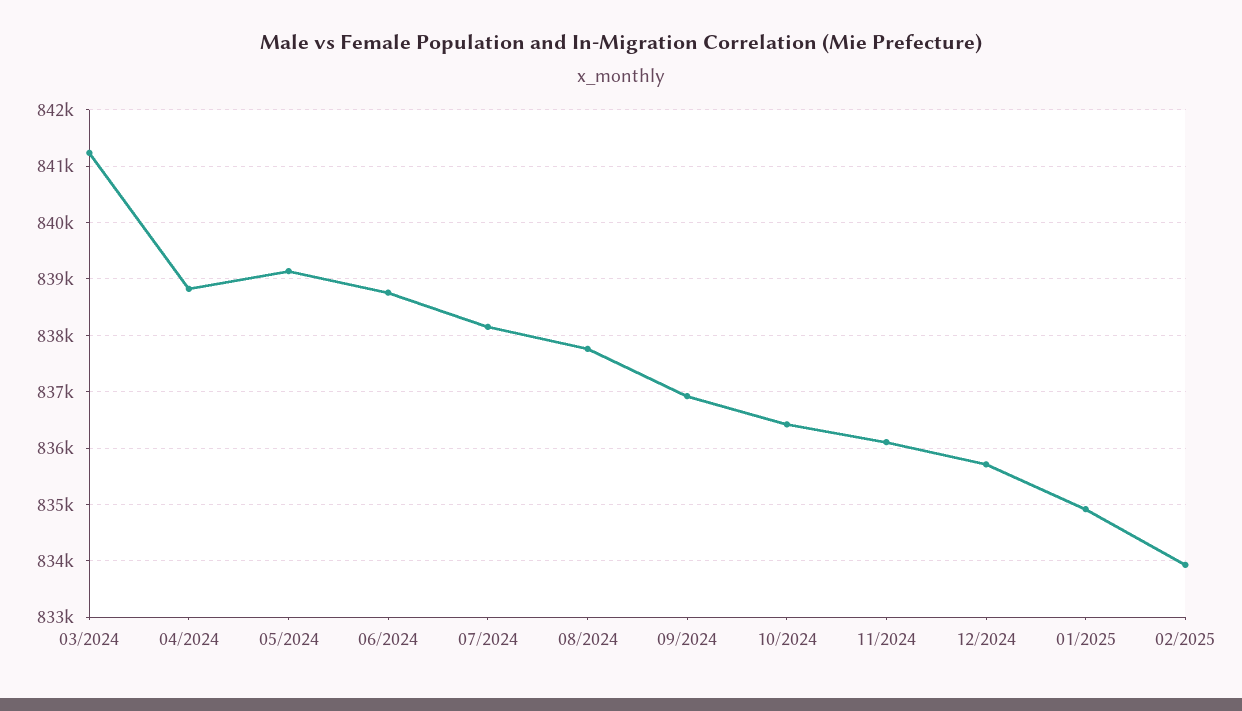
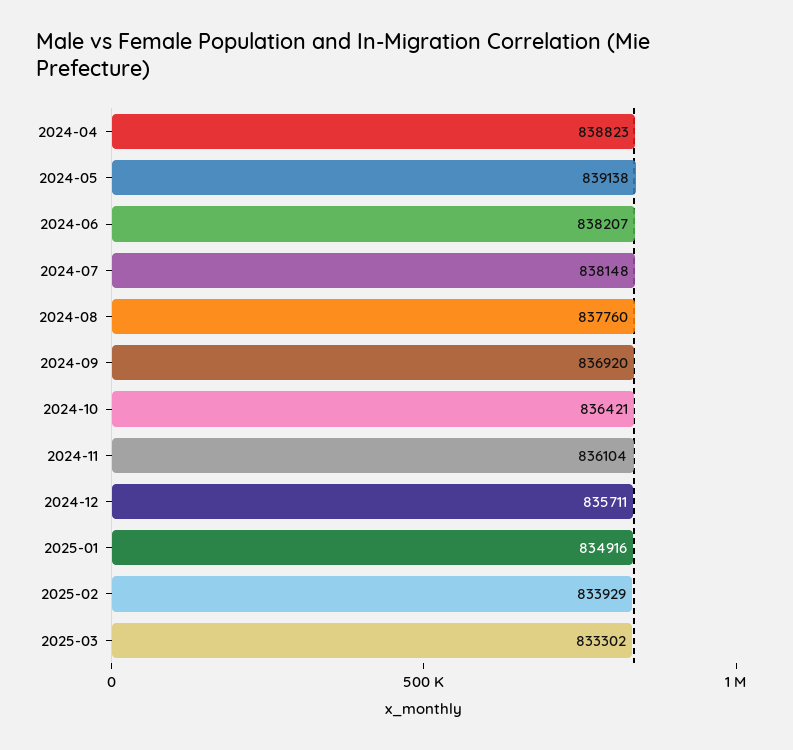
03/2024: 841200 -> none
06/2024: 838800 -> 838207
2025-03: none -> 833302

